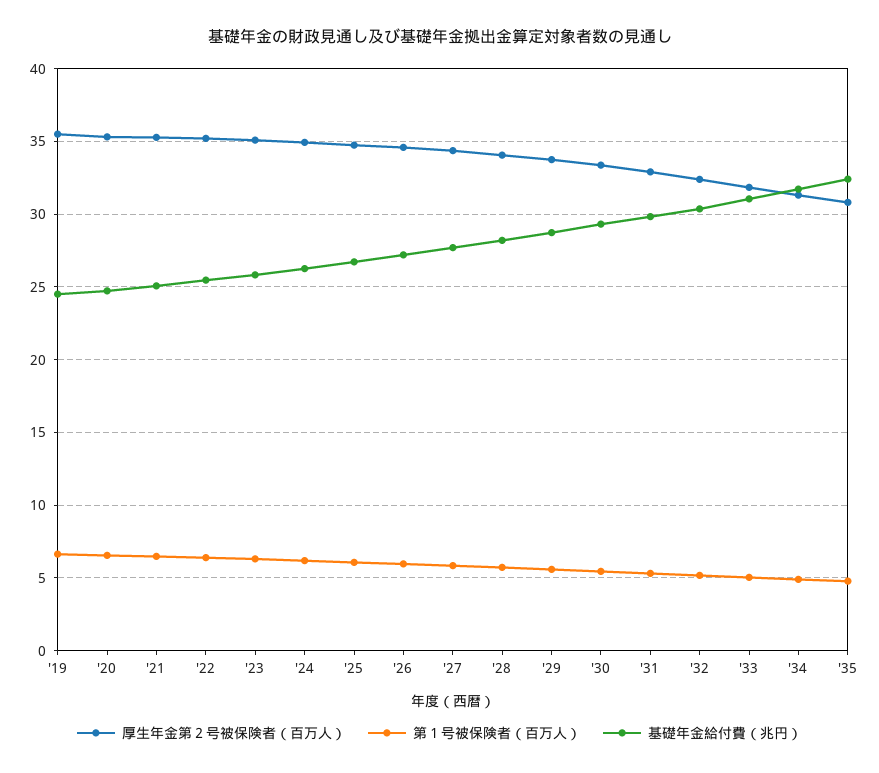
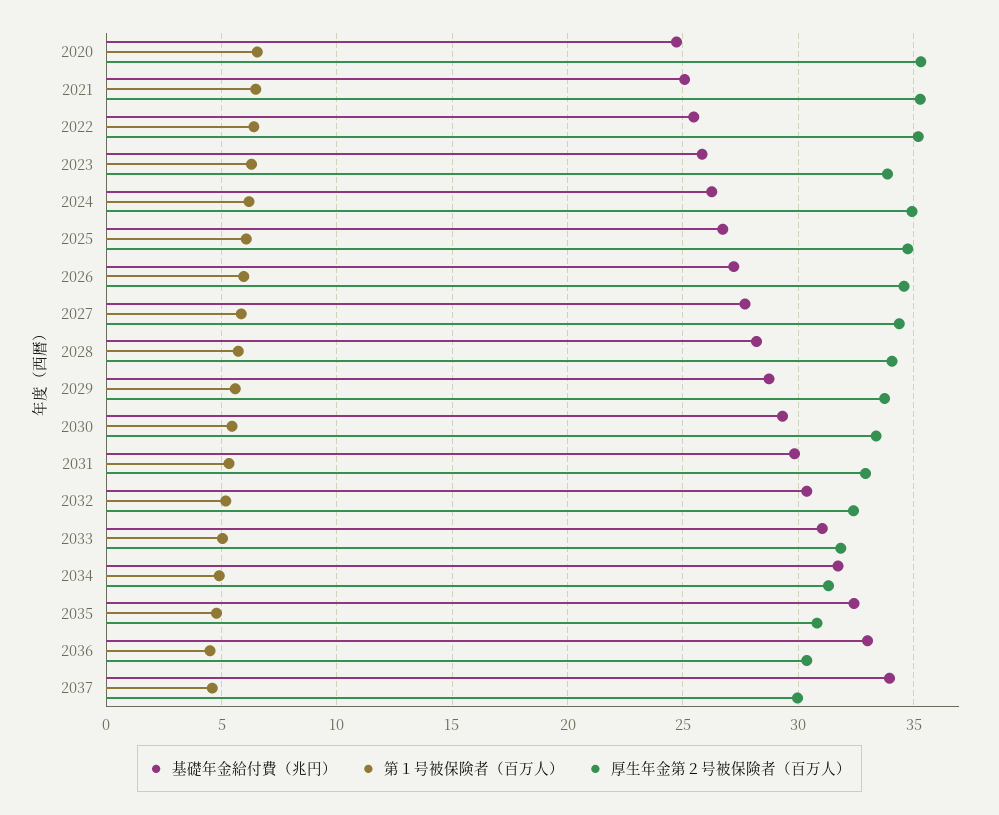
厚生年金第２号被保険者（百万人）, '19: 35.5 -> none
第１号被保険者（百万人）, '19: 6.5 -> none
基礎年金給付費（兆円）, '19: 24.5 -> none
厚生年金第２号被保険者（百万人）, '23: 35 -> 34
基礎年金給付費（兆円）, 2036: none -> 33
第１号被保険者（百万人）, 2036: none -> 4.5
厚生年金第２号被保険者（百万人）, 2036: none -> 30.5
基礎年金給付費（兆円）, 2037: none -> 34
第１号被保険者（百万人）, 2037: none -> 4.5
厚生年金第２号被保険者（百万人）, 2037: none -> 30

